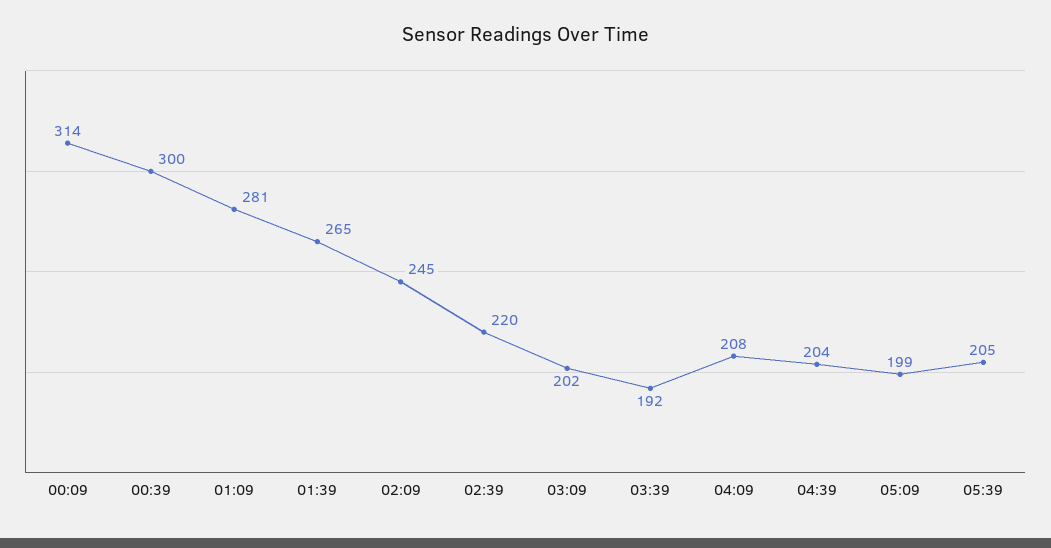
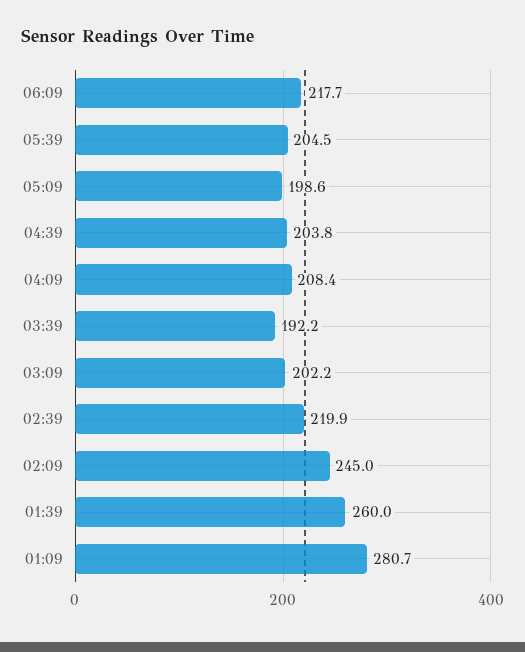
00:09: 314 -> none
00:39: 300 -> none
01:39: 265 -> 260
06:09: none -> 217.7

